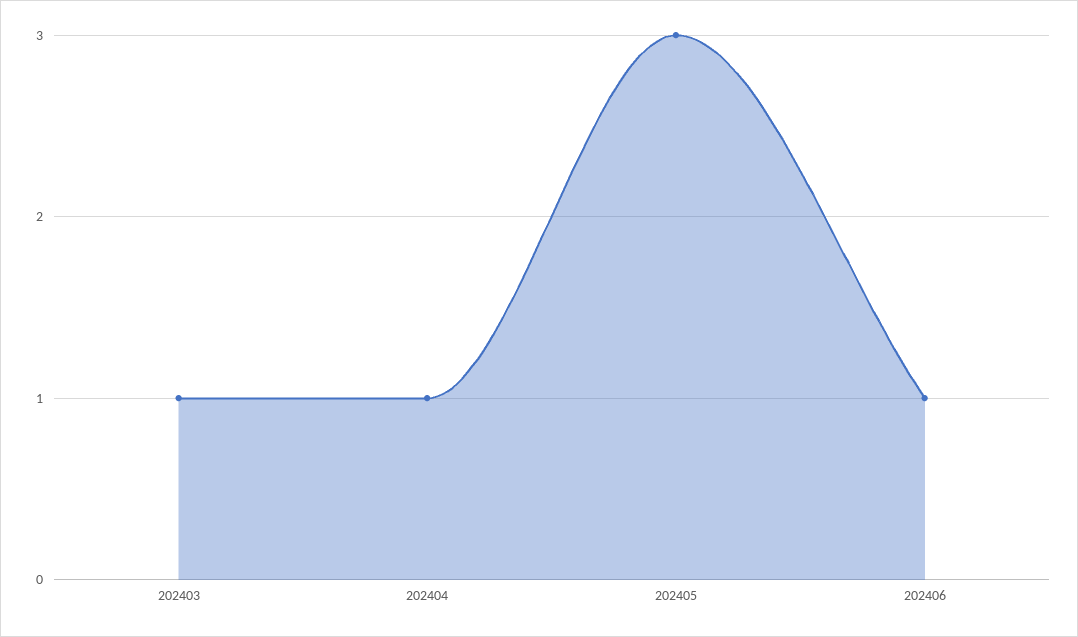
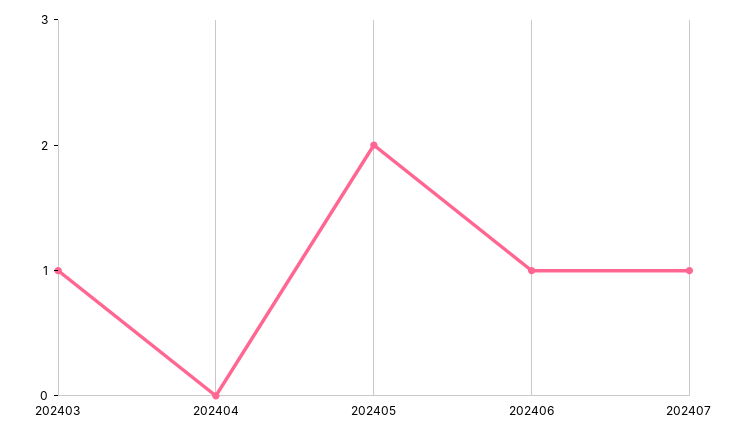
202404: 1 -> 0
202405: 3 -> 2
202407: none -> 1

